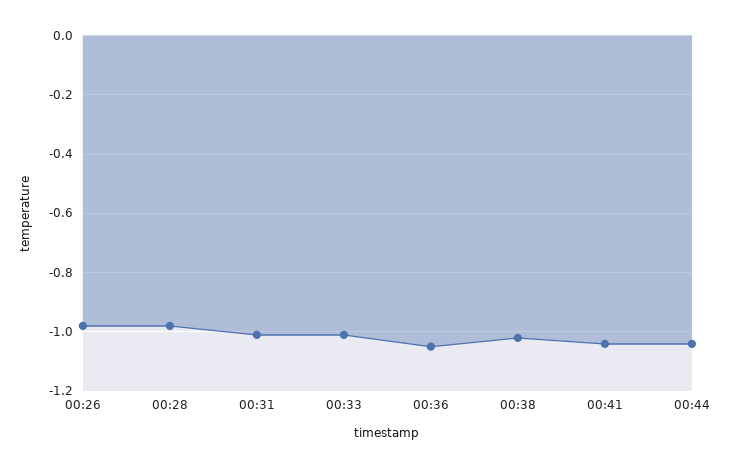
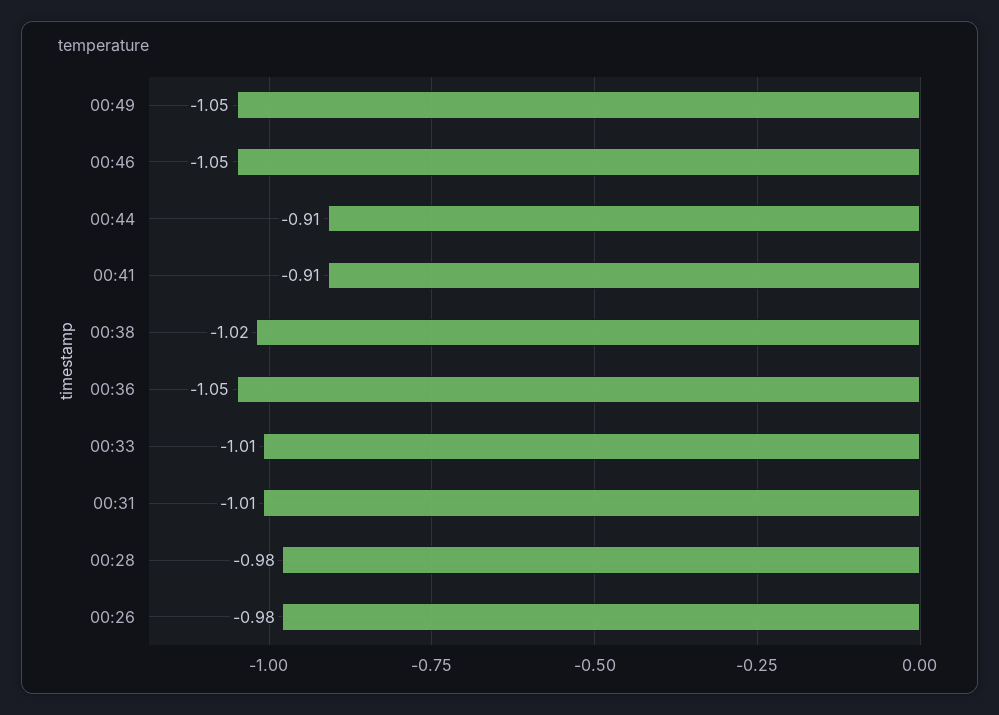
00:41: -1.05 -> -0.91
00:44: -1.05 -> -0.91
00:49: none -> -1.05
00:46: none -> -1.05

